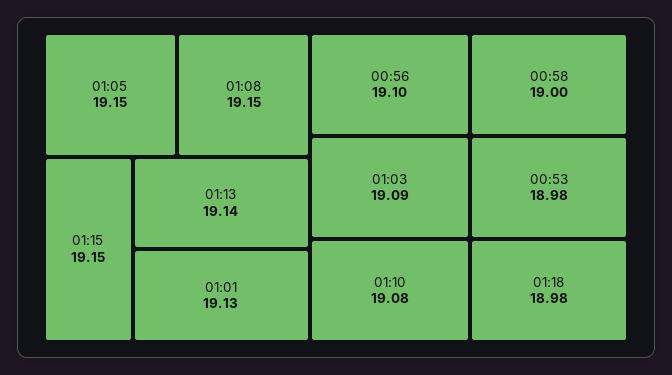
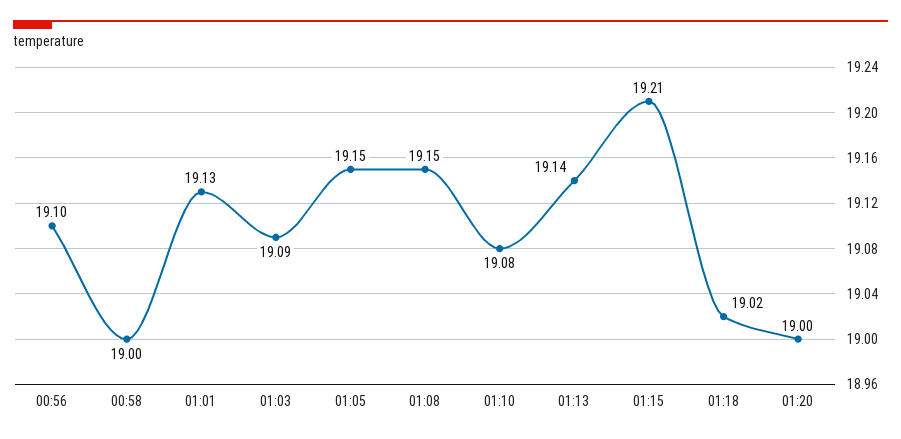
01:15: 19.15 -> 19.21
00:53: 18.98 -> none
01:18: 18.98 -> 19.02
01:20: none -> 19

